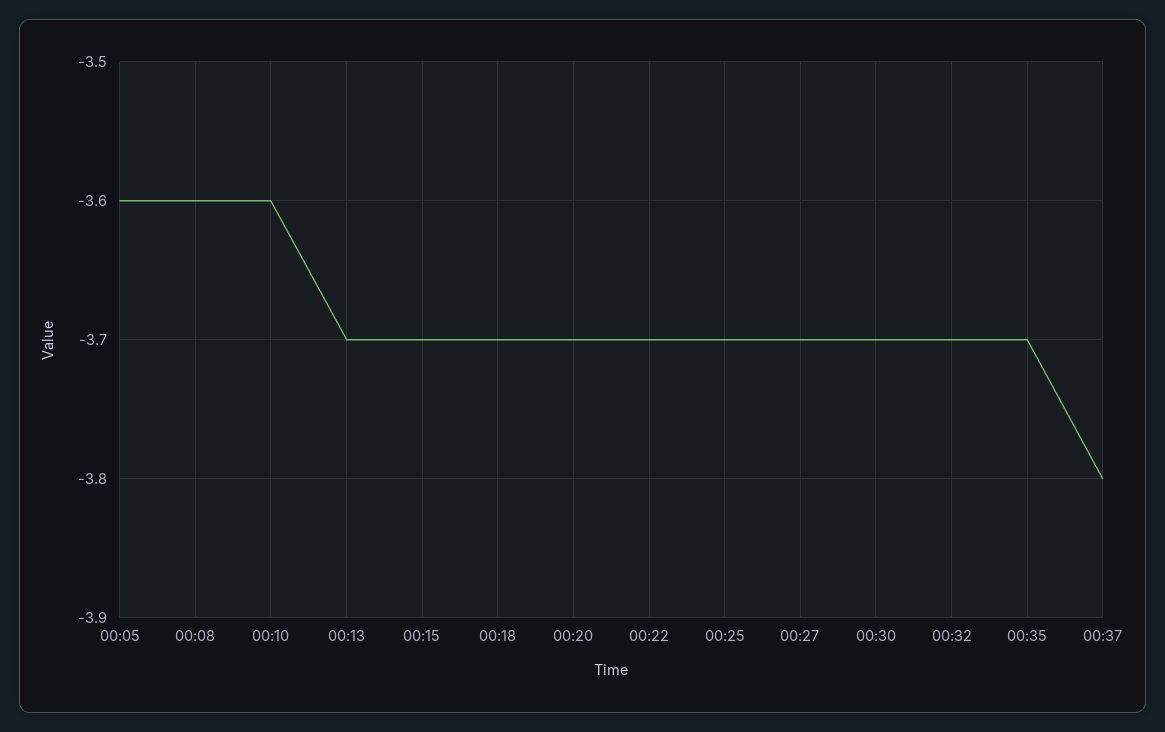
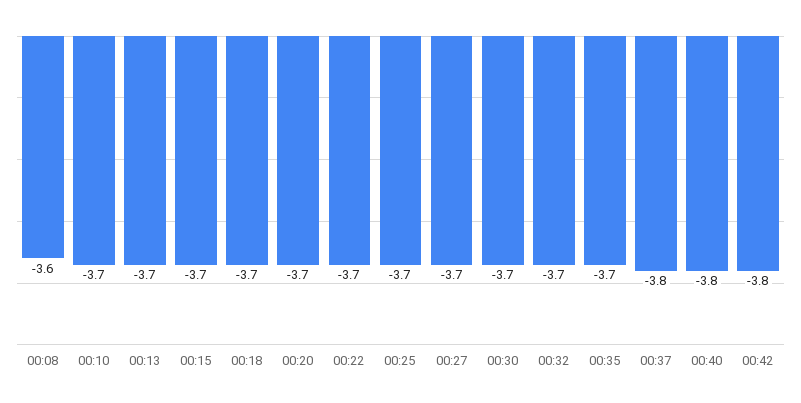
00:05: -3.6 -> none
00:10: -3.6 -> -3.7
00:40: none -> -3.8
00:42: none -> -3.8

